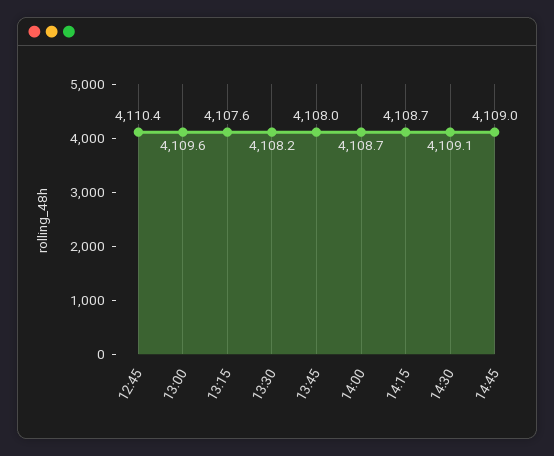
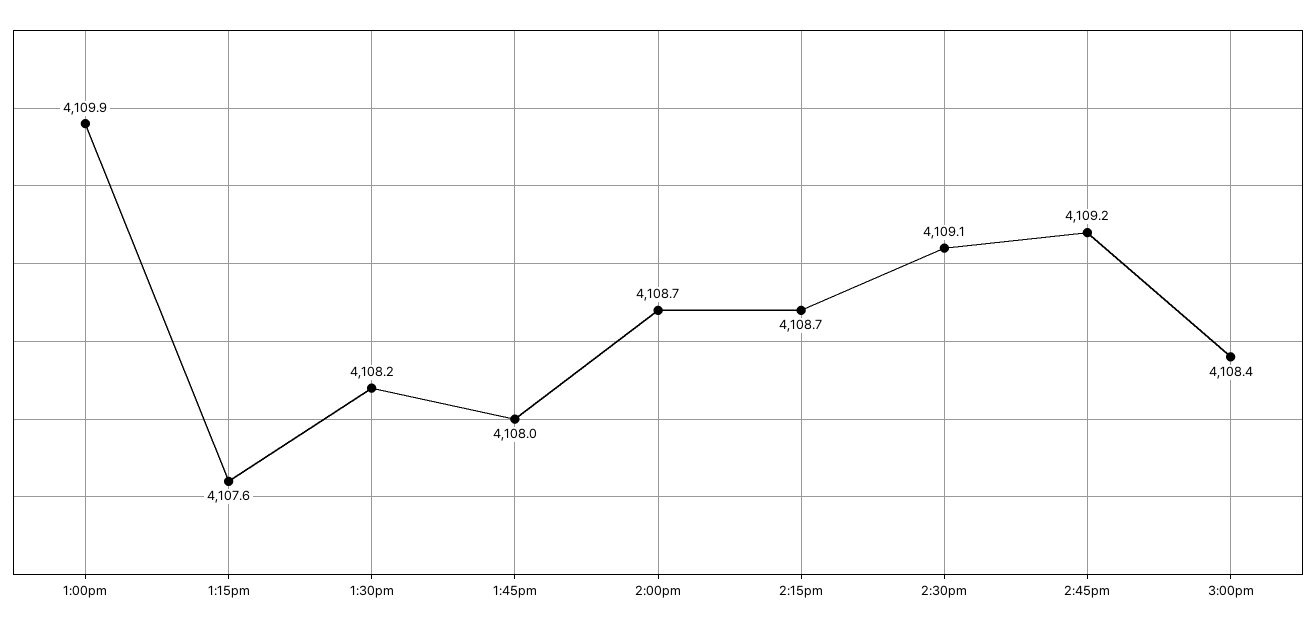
12:45: 4110.4 -> none
13:00: 4109.6 -> 4109.9
14:45: 4109 -> 4109.2
3:00pm: none -> 4108.4

